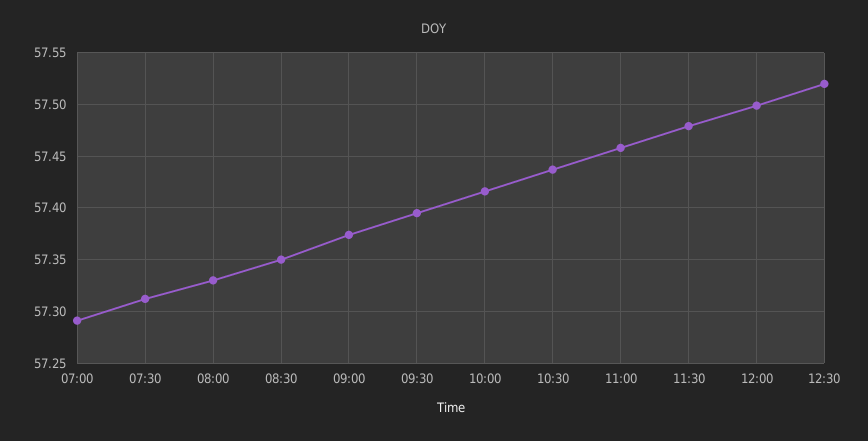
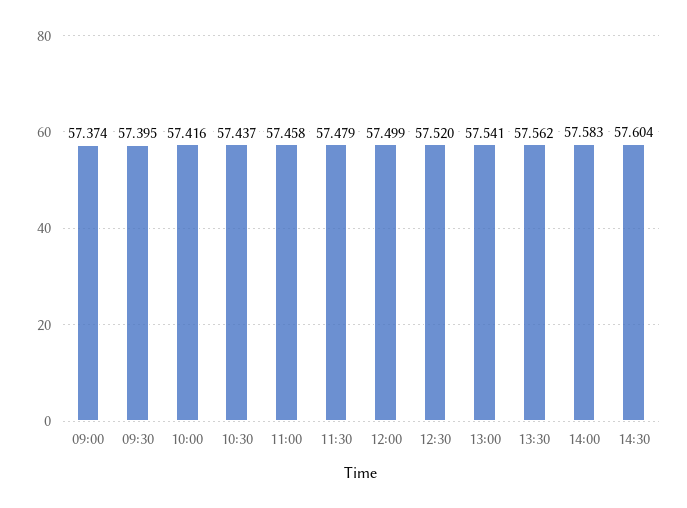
07:00: 57.29 -> none
07:30: 57.31 -> none
08:00: 57.33 -> none
08:30: 57.35 -> none
13:00: none -> 57.541
13:30: none -> 57.562
14:00: none -> 57.583
14:30: none -> 57.604

